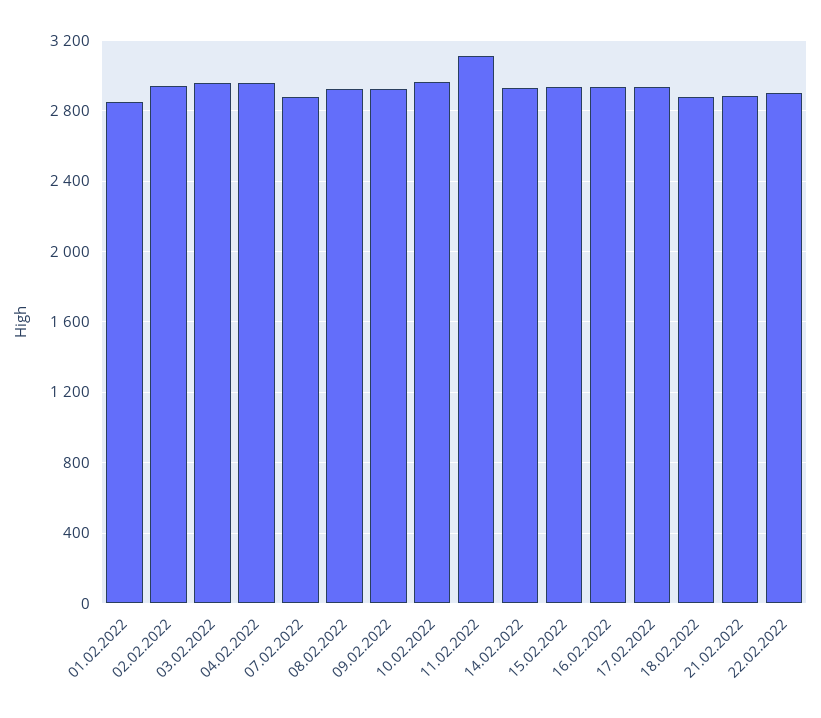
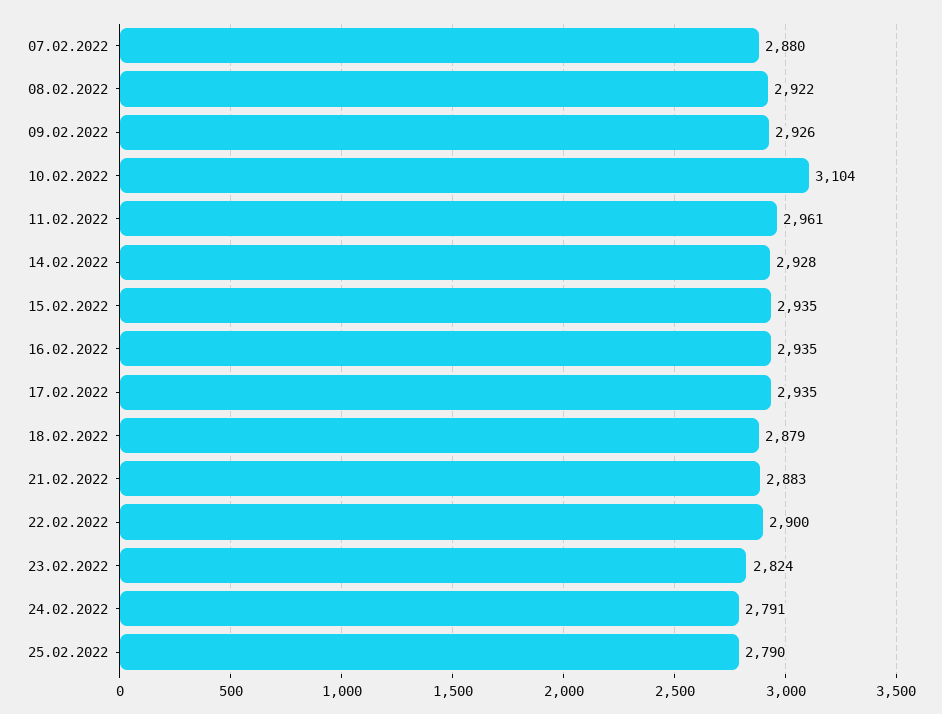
01.02.2022: 2850 -> none
02.02.2022: 2950 -> none
03.02.2022: 2950 -> none
04.02.2022: 2950 -> none
10.02.2022: 2950 -> 3104
11.02.2022: 3100 -> 2961
23.02.2022: none -> 2824
24.02.2022: none -> 2791
25.02.2022: none -> 2790

